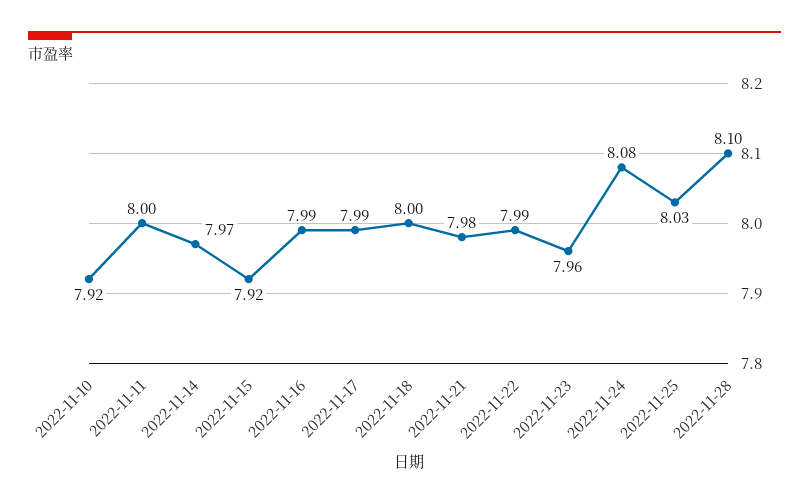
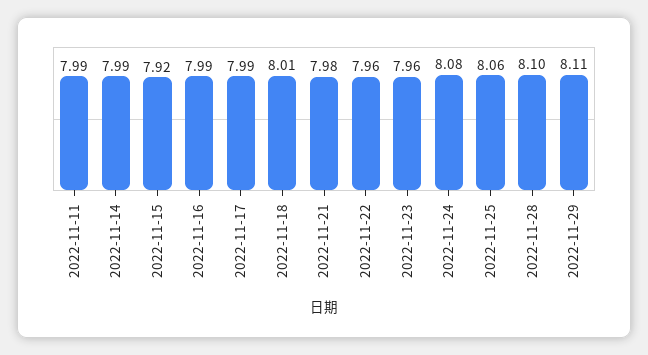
2022-11-10: 7.92 -> none
2022-11-11: 8 -> 7.99
2022-11-14: 7.97 -> 7.99
2022-11-18: 8 -> 8.01
2022-11-22: 7.99 -> 7.96
2022-11-25: 8.03 -> 8.06
2022-11-29: none -> 8.11

